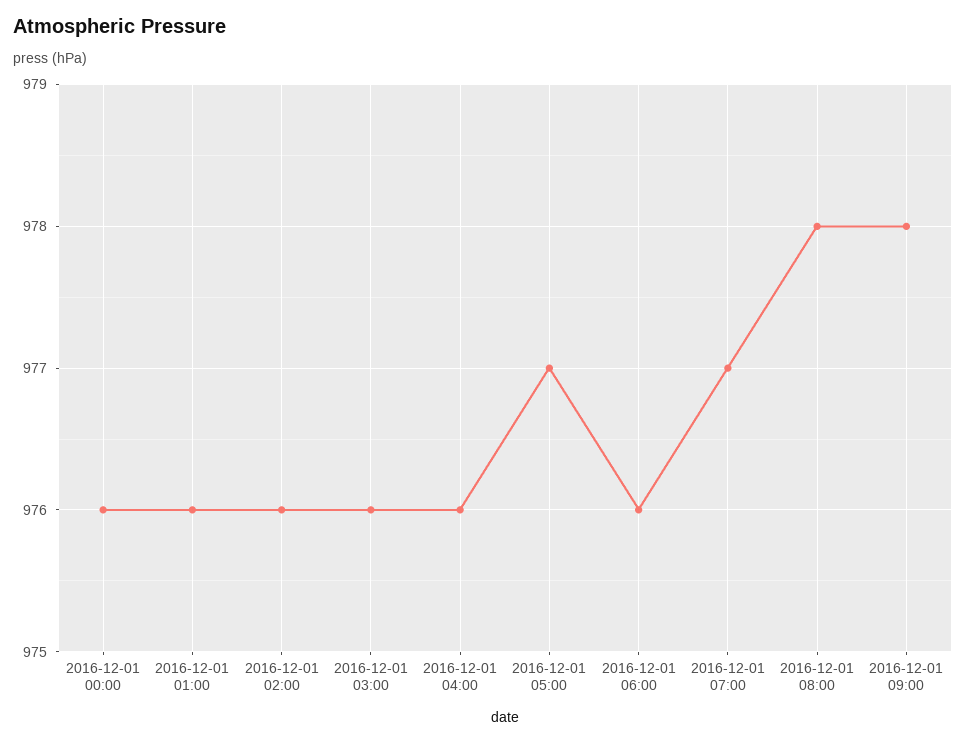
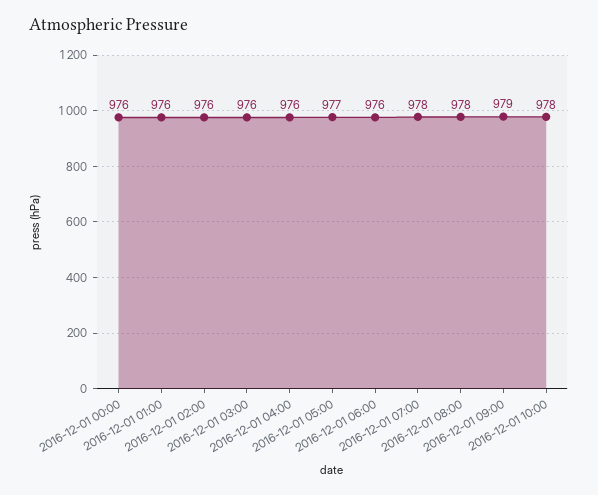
2016-12-01 07:00: 977 -> 978
2016-12-01 09:00: 978 -> 979
2016-12-01 10:00: none -> 978

